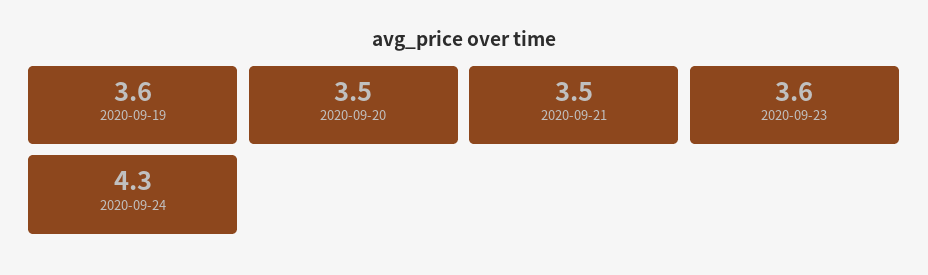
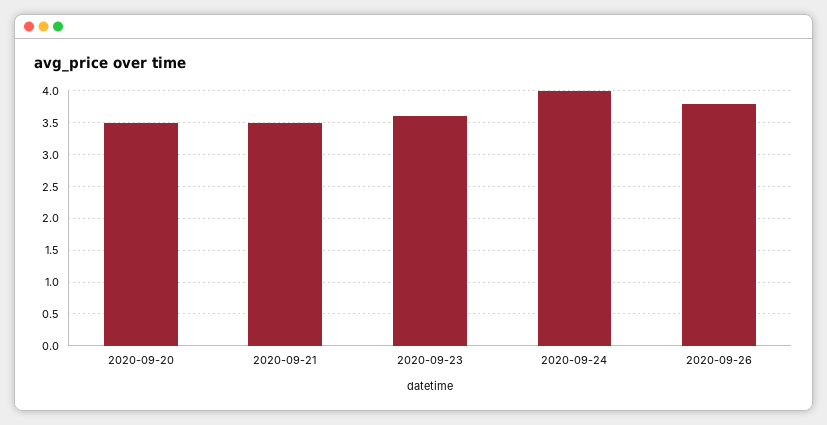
2020-09-19: 3.6 -> none
2020-09-24: 4.3 -> 4
2020-09-26: none -> 3.8

